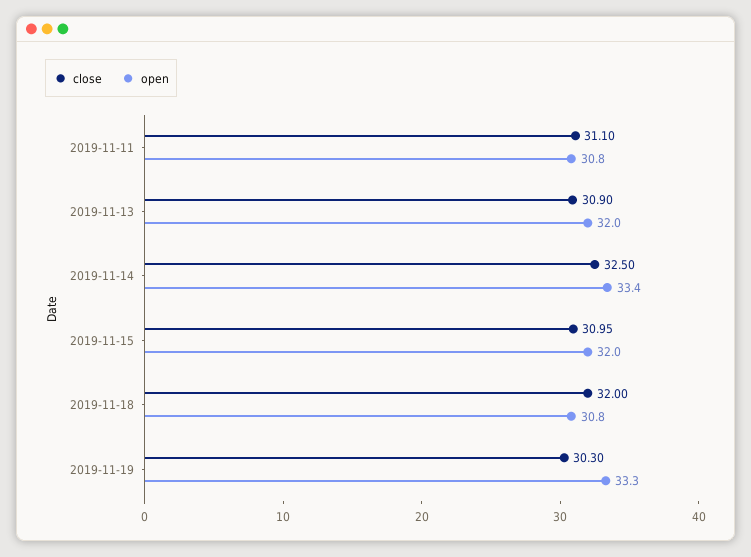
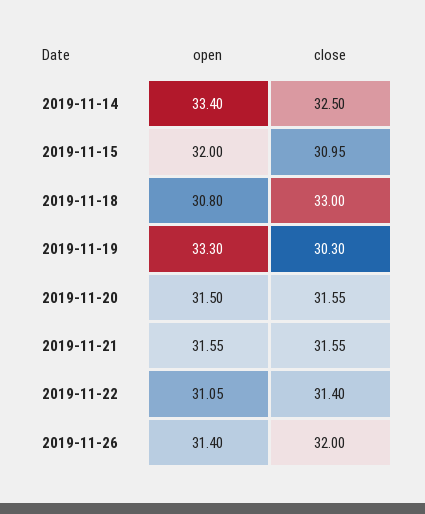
close, 2019-11-11: 31.1 -> none
open, 2019-11-11: 30.8 -> none
close, 2019-11-13: 30.9 -> none
open, 2019-11-13: 32 -> none
close, 2019-11-18: 32 -> 33
open, 2019-11-20: none -> 31.5
close, 2019-11-20: none -> 31.55
open, 2019-11-21: none -> 31.55
close, 2019-11-21: none -> 31.55
open, 2019-11-22: none -> 31.05
close, 2019-11-22: none -> 31.4
open, 2019-11-26: none -> 31.4
close, 2019-11-26: none -> 32

